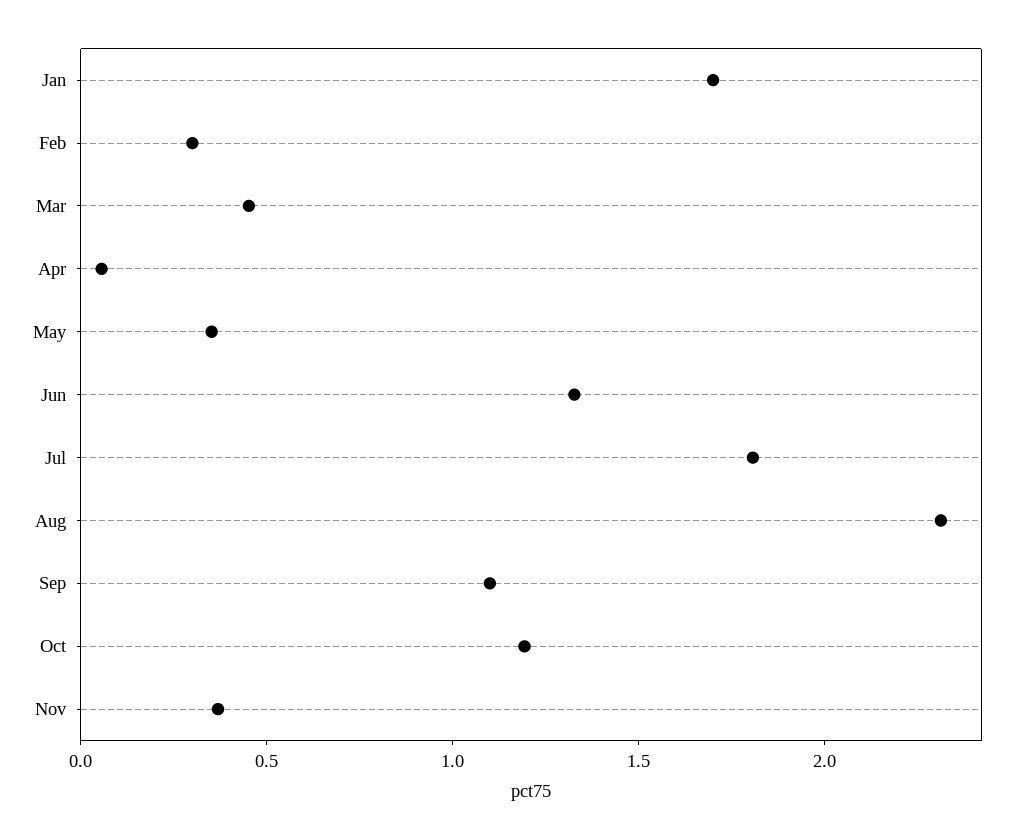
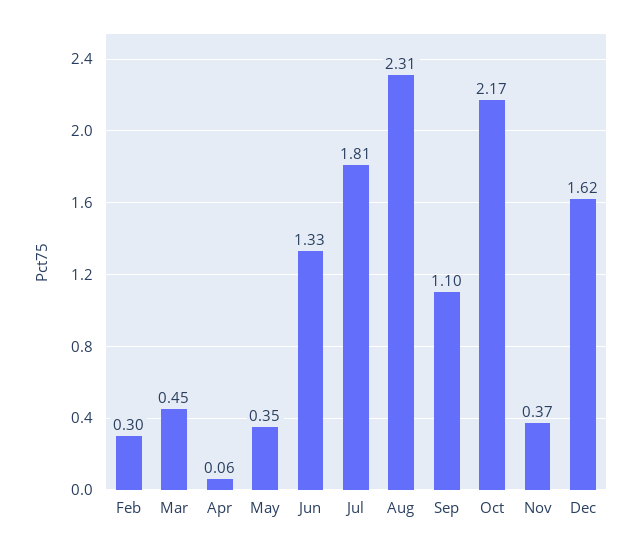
Jan: 1.7 -> none
Oct: 1.2 -> 2.17
Dec: none -> 1.62

